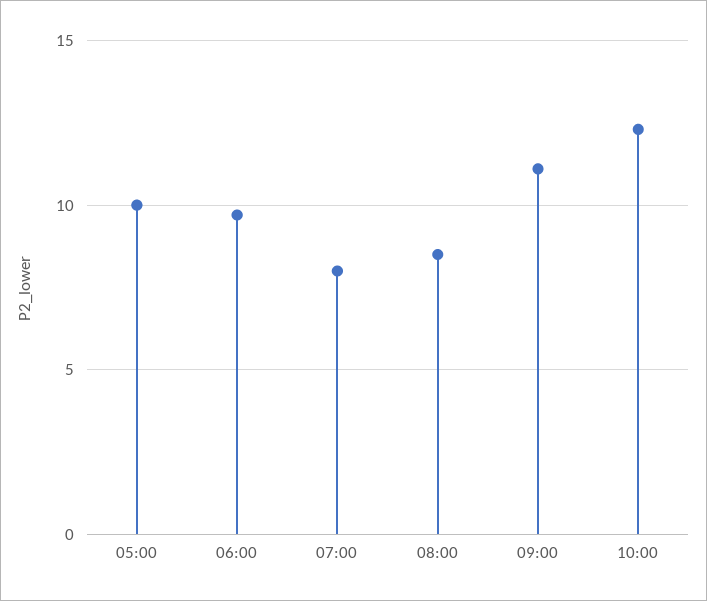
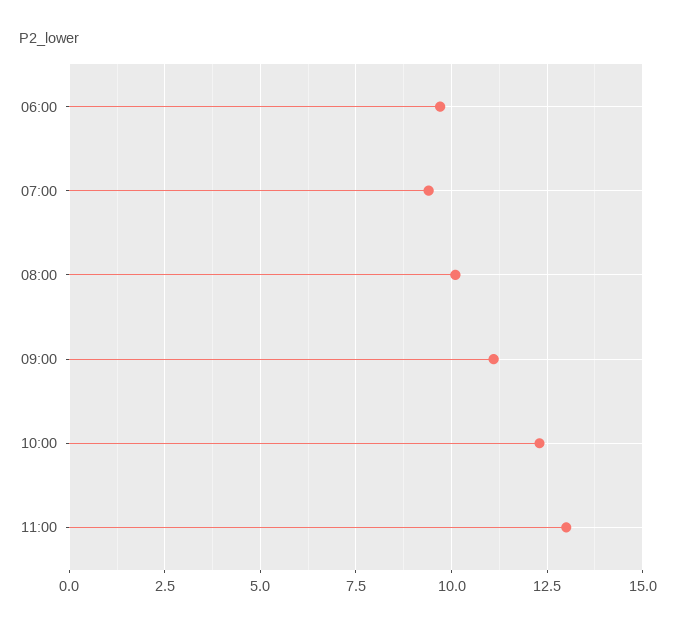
05:00: 10 -> none
07:00: 8 -> 9.5
08:00: 8.5 -> 10
11:00: none -> 13

